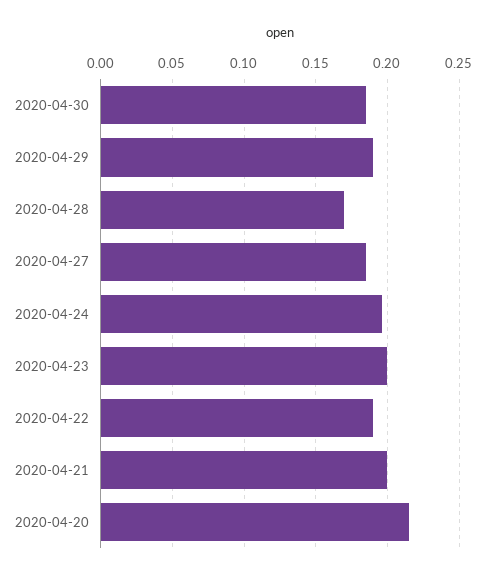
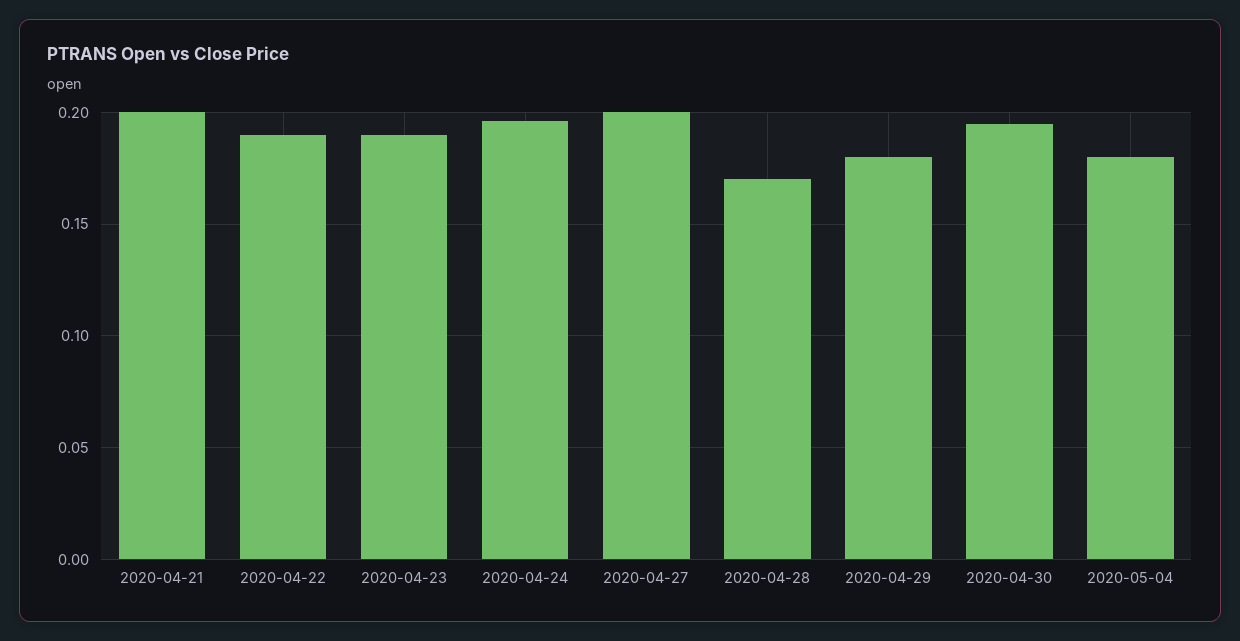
2020-04-30: 0.185 -> 0.195
2020-04-29: 0.19 -> 0.18
2020-04-27: 0.185 -> 0.2
2020-04-23: 0.2 -> 0.19
2020-04-20: 0.215 -> none
2020-05-04: none -> 0.18

